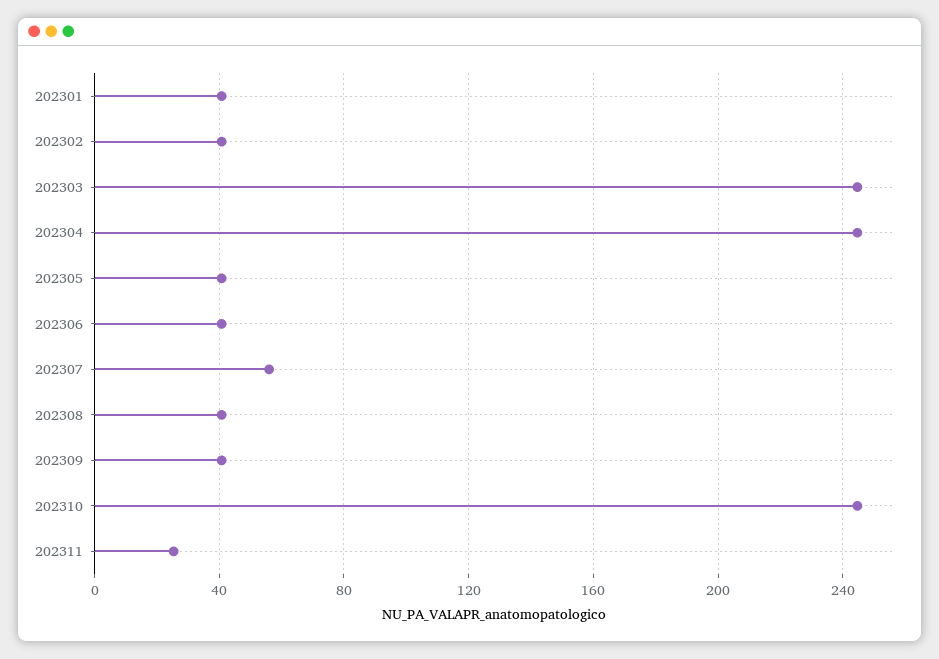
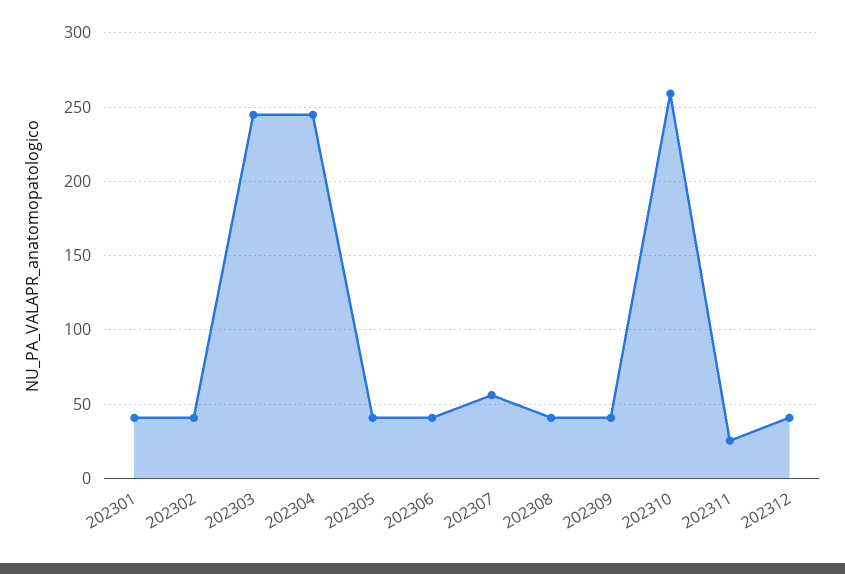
202310: 245 -> 260
202312: none -> 40

